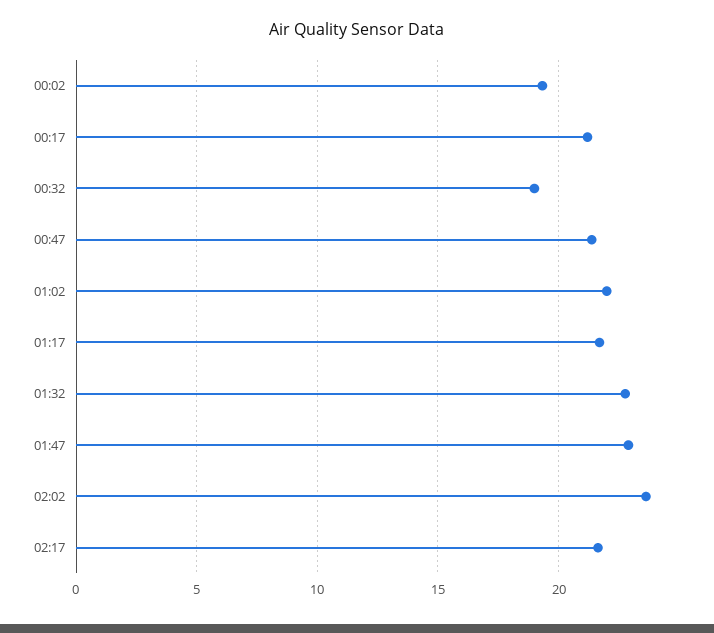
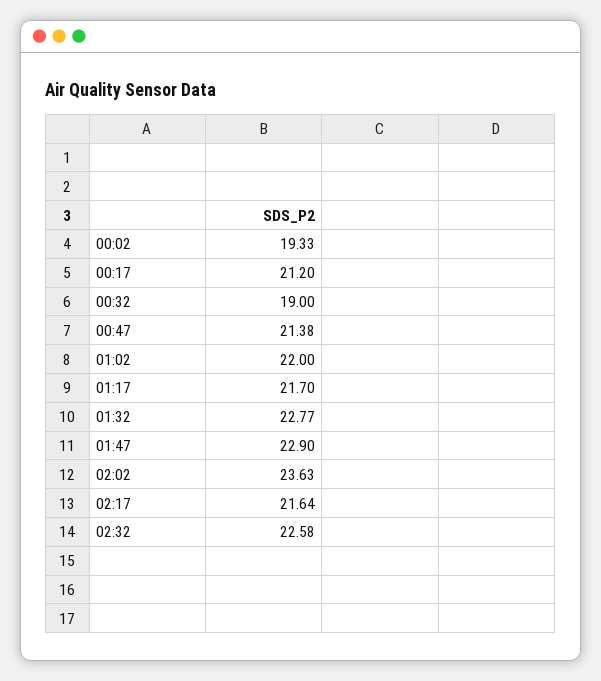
02:32: none -> 22.58

